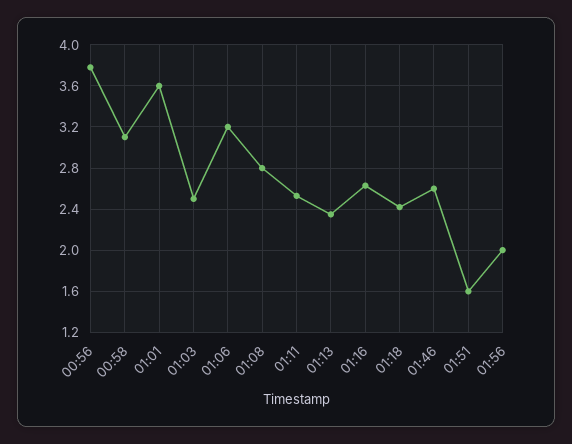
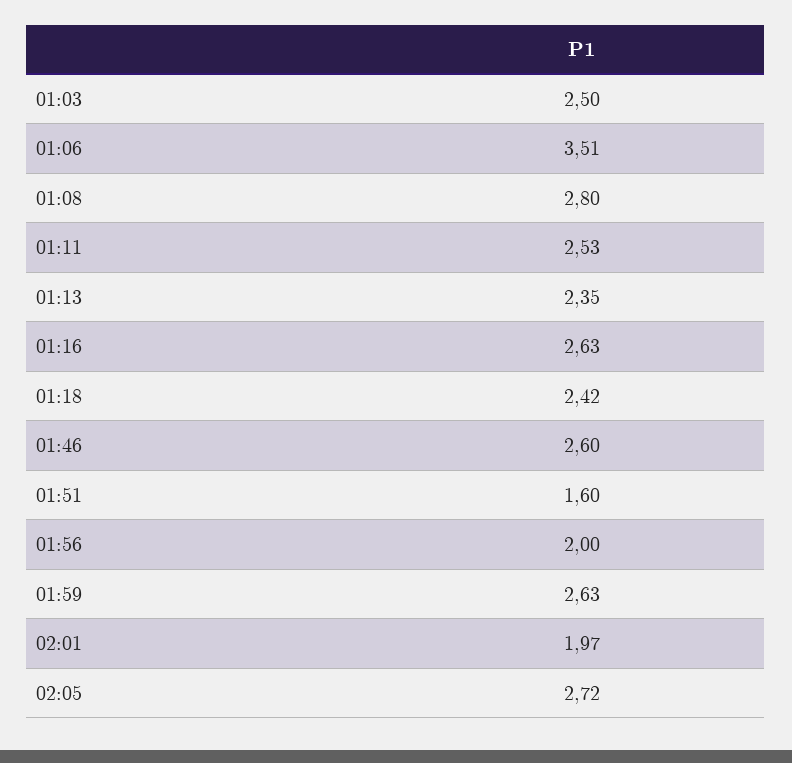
00:56: 3.8 -> none
00:58: 3.1 -> none
01:01: 3.6 -> none
01:06: 3.2 -> 3.51
01:59: none -> 2.63
02:01: none -> 1.97
02:05: none -> 2.72

